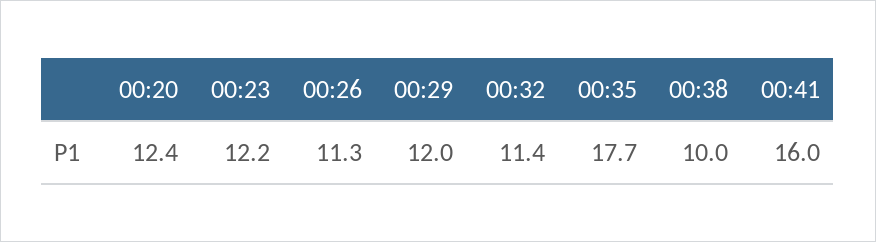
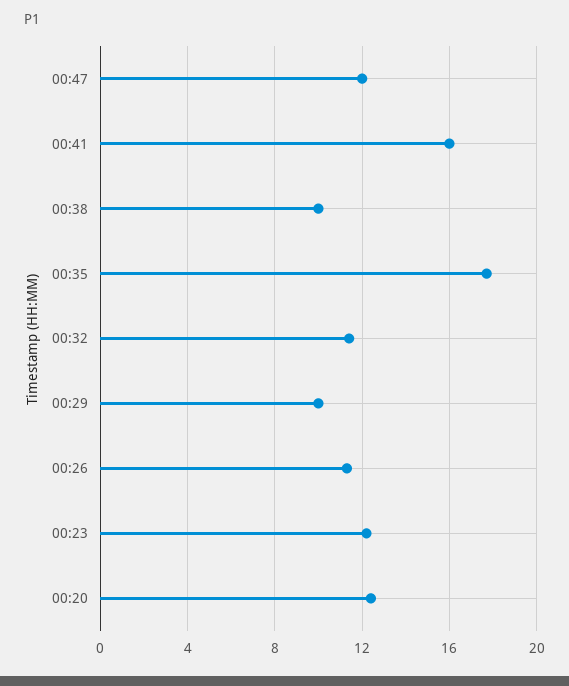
00:29: 12 -> 10
00:47: none -> 12

